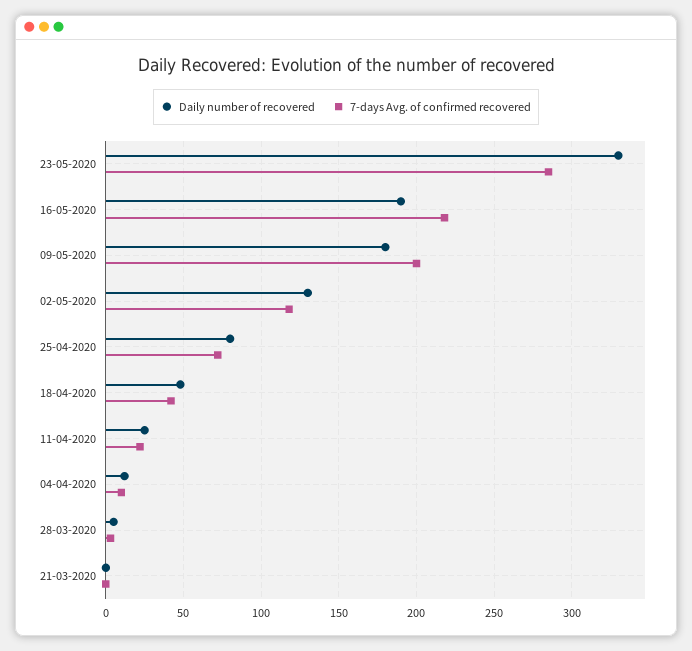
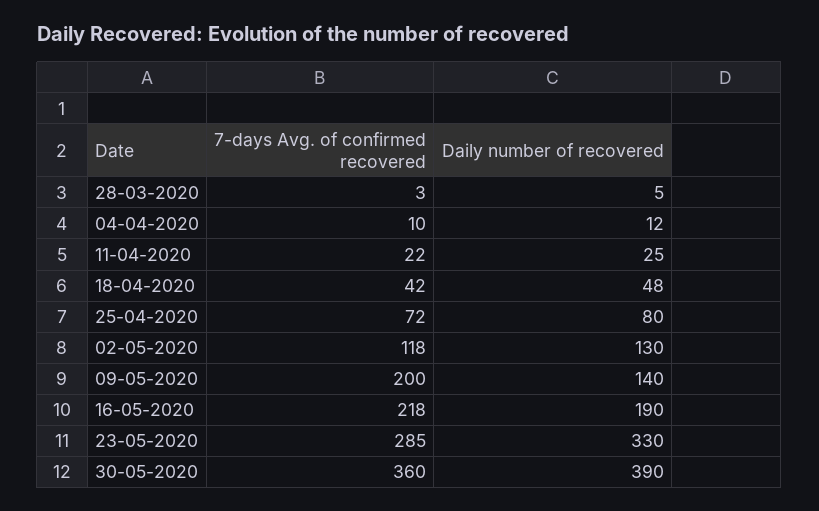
Daily number of recovered, 09-05-2020: 180 -> 140
Daily number of recovered, 21-03-2020: 0 -> none
7-days Avg. of confirmed recovered, 21-03-2020: 0 -> none
7-days Avg. of confirmed recovered, 30-05-2020: none -> 360
Daily number of recovered, 30-05-2020: none -> 390

